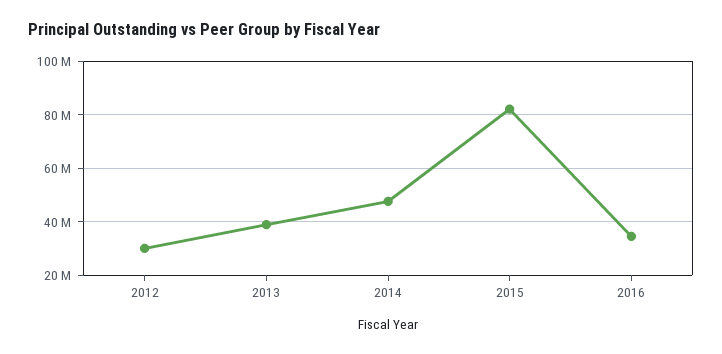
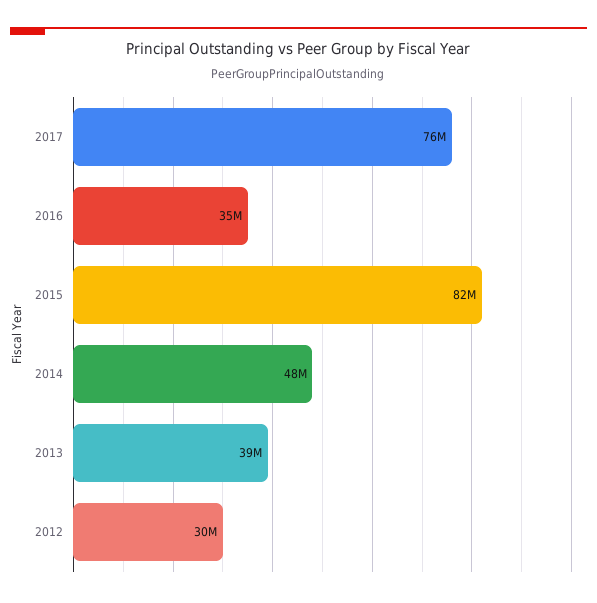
2017: none -> 76000000

